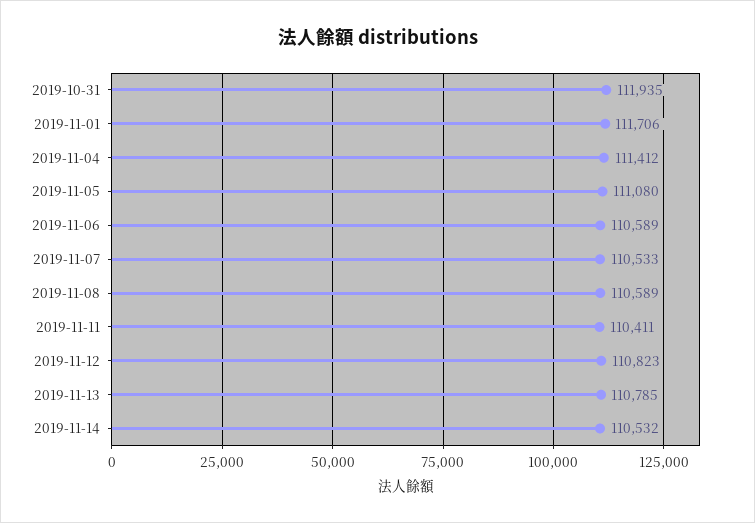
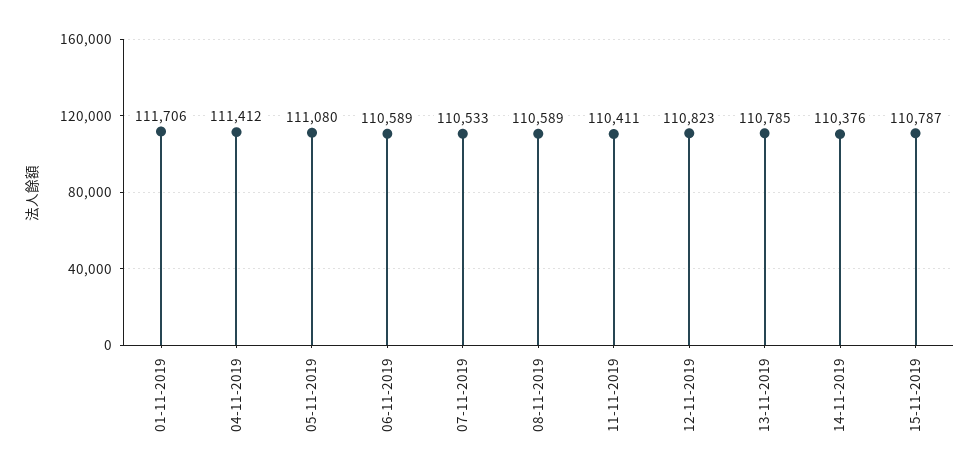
2019-10-31: 111935 -> none
2019-11-14: 110532 -> 110376
15-11-2019: none -> 110787

